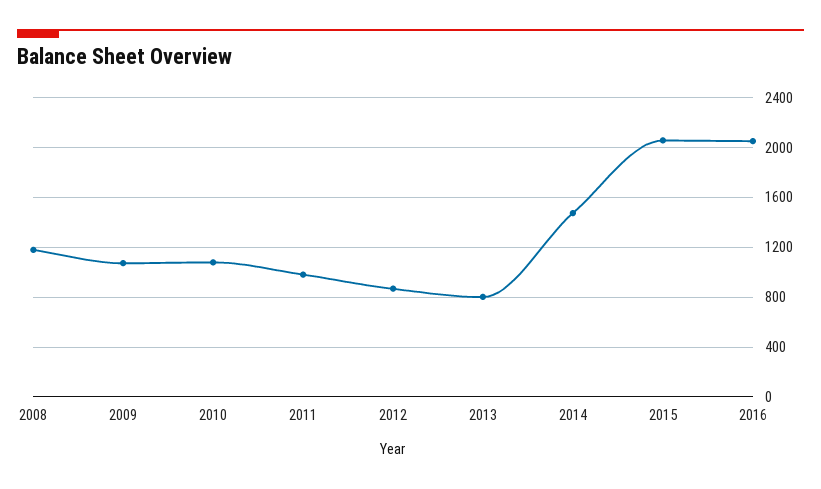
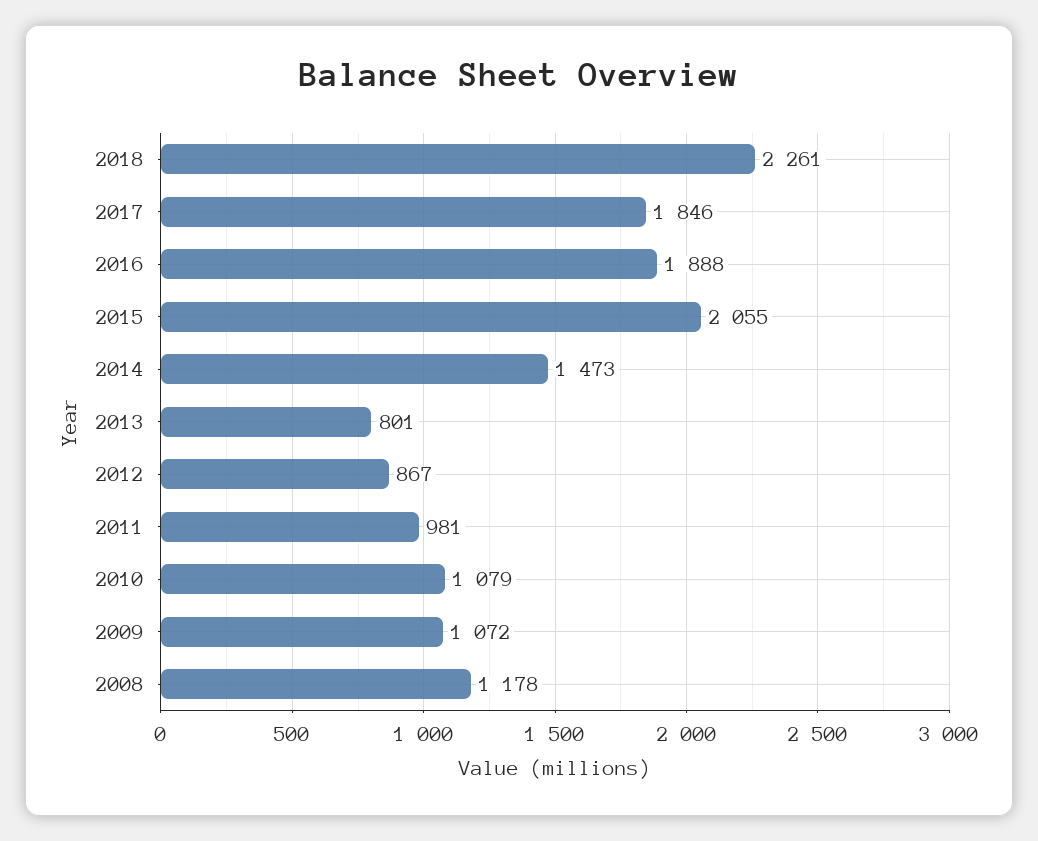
2016: 2050 -> 1888
2018: none -> 2261
2017: none -> 1846

